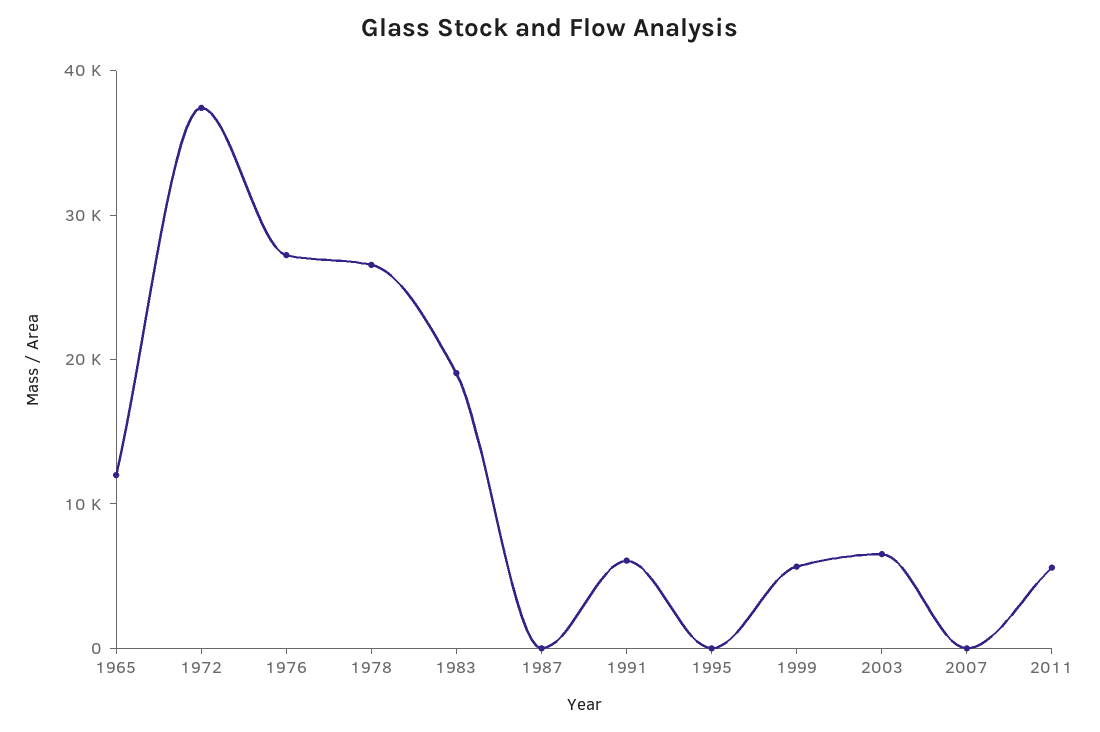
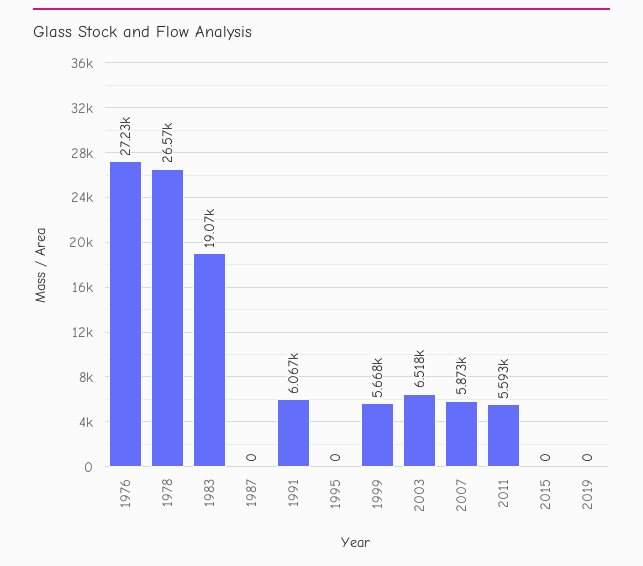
1965: 12000 -> none
1972: 38000 -> none
2007: 0 -> 5873
2015: none -> 0
2019: none -> 0

